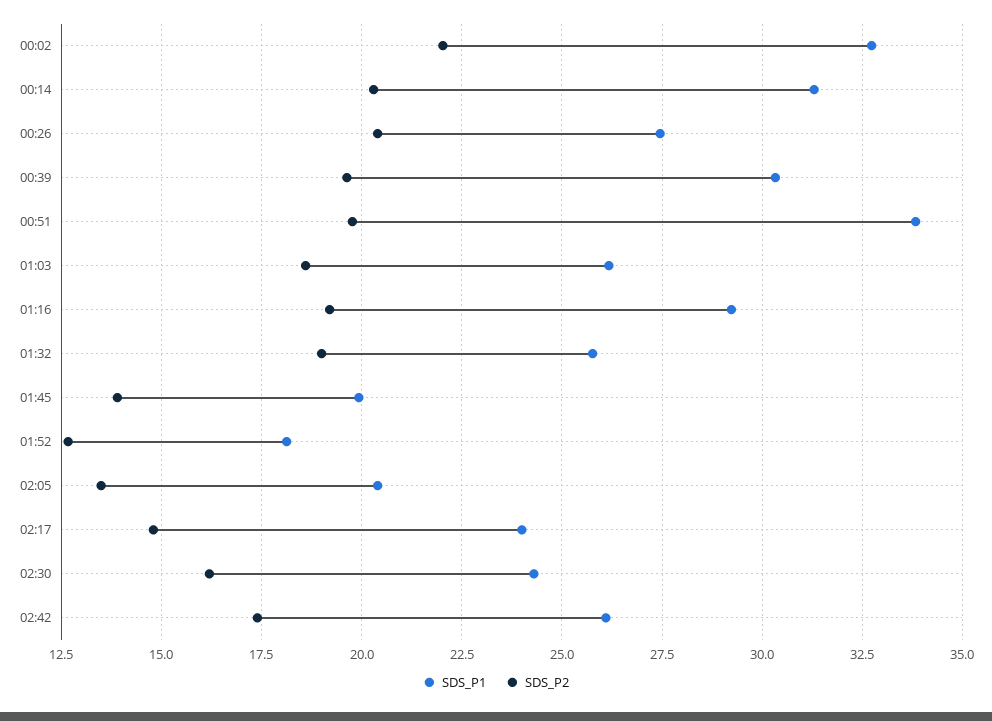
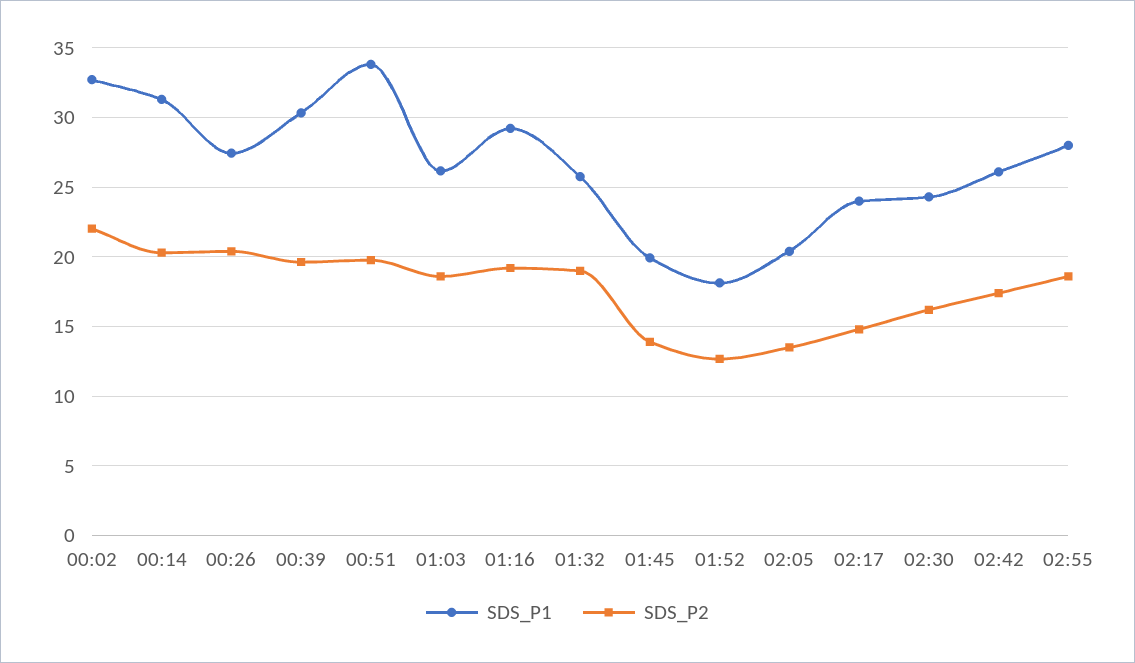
SDS_P1, 02:55: none -> 28
SDS_P2, 02:55: none -> 18.5

